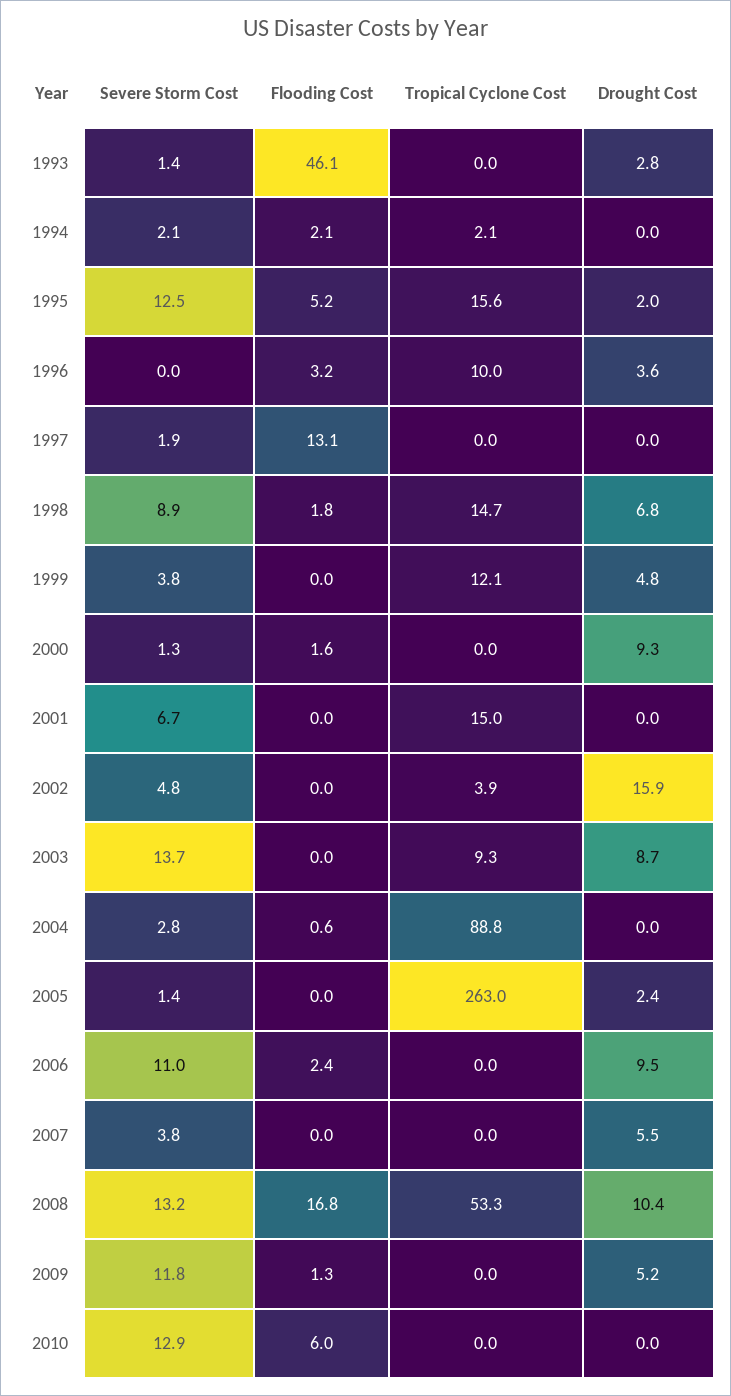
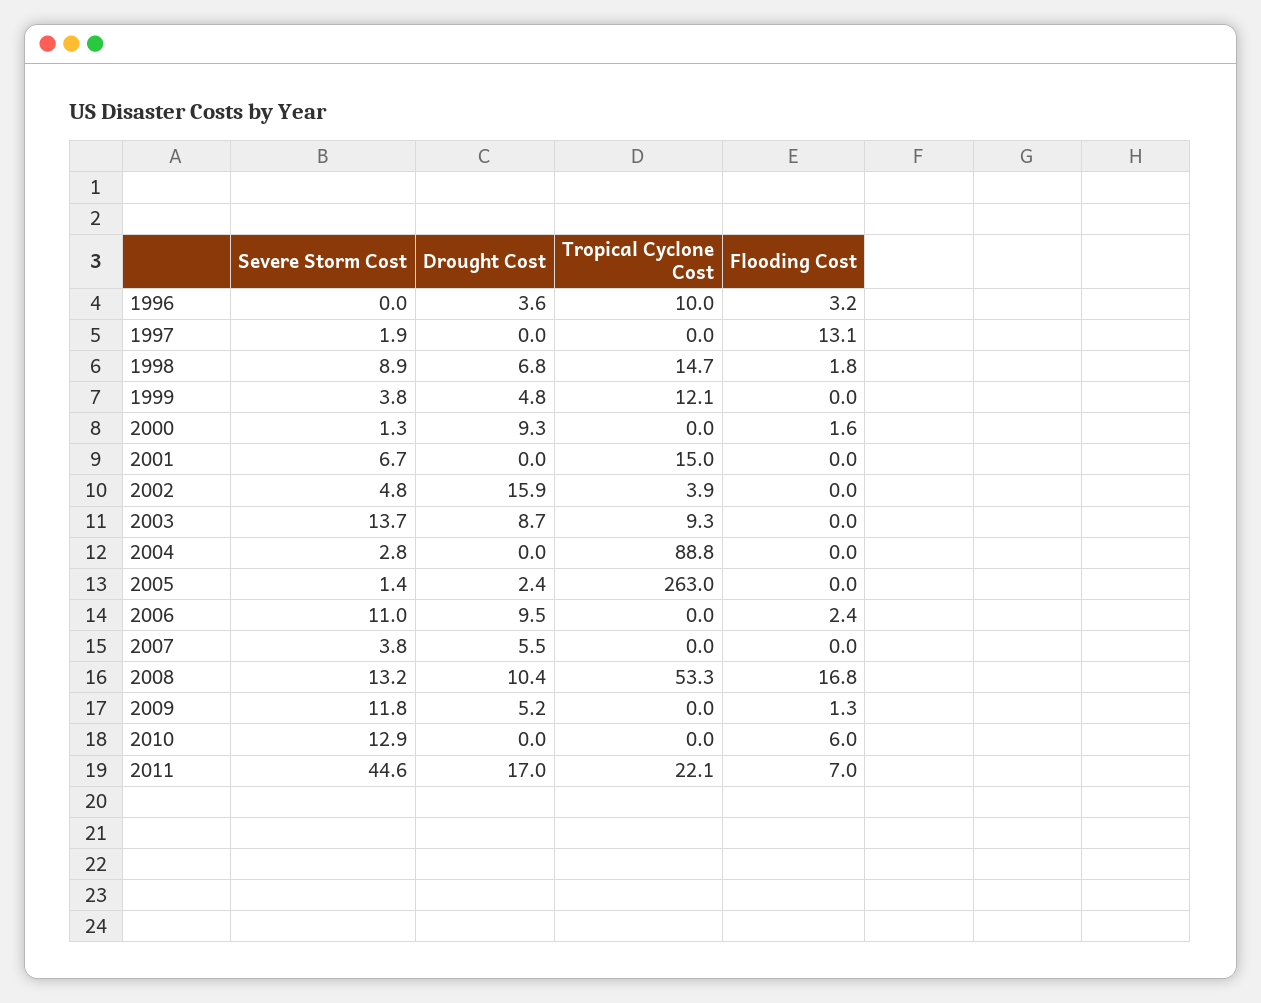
Severe Storm Cost, 1993: 1.4 -> none
Flooding Cost, 1993: 46.1 -> none
Tropical Cyclone Cost, 1993: 0 -> none
Drought Cost, 1993: 2.8 -> none
Severe Storm Cost, 1994: 2.1 -> none
Flooding Cost, 1994: 2.1 -> none
Tropical Cyclone Cost, 1994: 2.1 -> none
Drought Cost, 1994: 0 -> none
Severe Storm Cost, 1995: 12.5 -> none
Flooding Cost, 1995: 5.2 -> none
Tropical Cyclone Cost, 1995: 15.6 -> none
Drought Cost, 1995: 2 -> none
Flooding Cost, 2004: 0.6 -> 0
Severe Storm Cost, 2011: none -> 44.6
Drought Cost, 2011: none -> 17
Tropical Cyclone Cost, 2011: none -> 22.1
Flooding Cost, 2011: none -> 7

